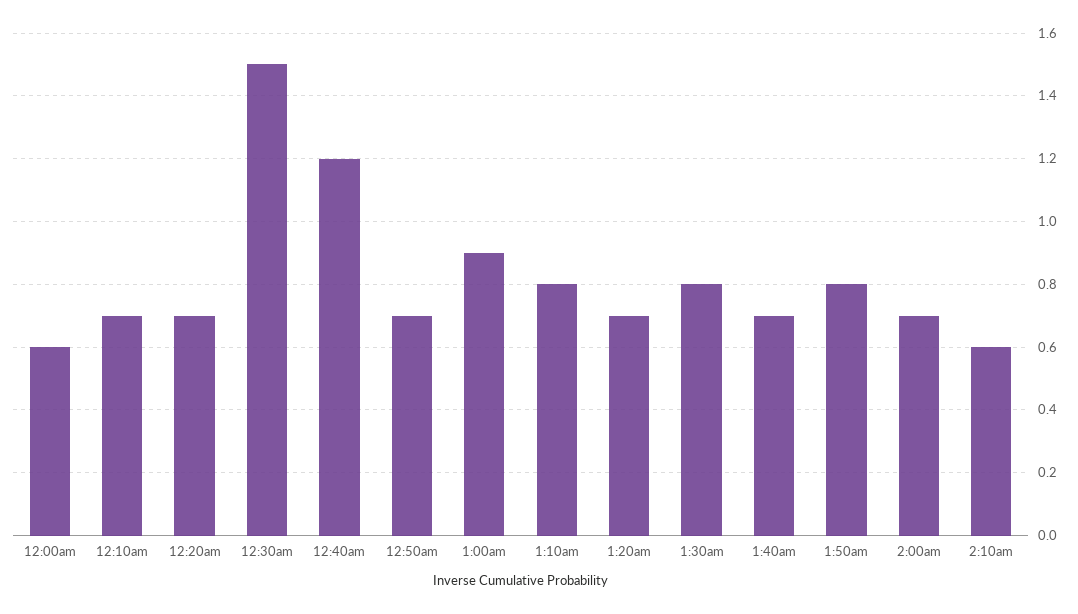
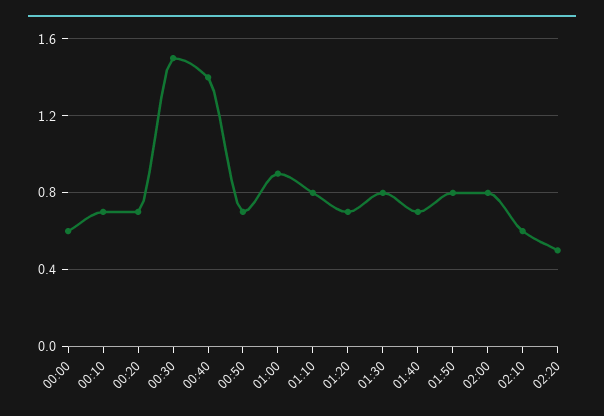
12:40am: 1.2 -> 1.4
2:00am: 0.7 -> 0.8
02:20: none -> 0.5

